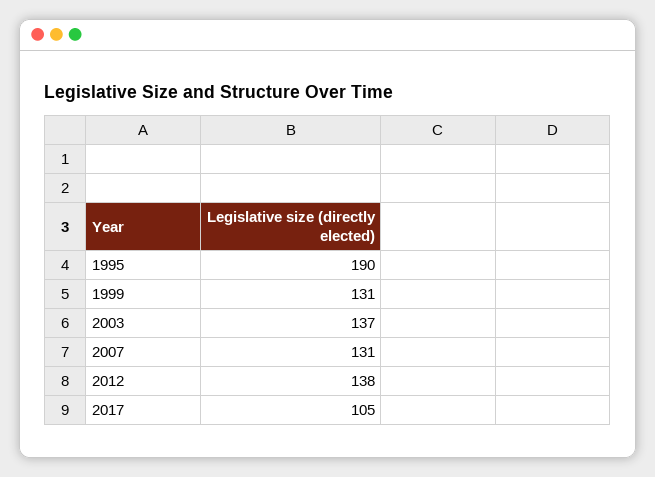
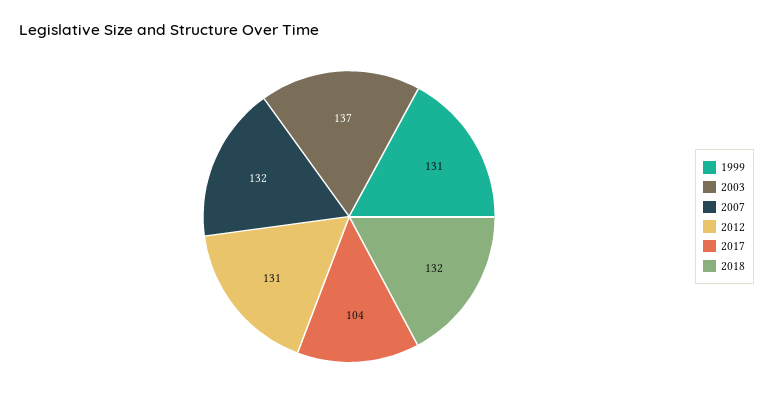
1995: 190 -> none
2007: 131 -> 132
2012: 138 -> 131
2017: 105 -> 104
2018: none -> 132

